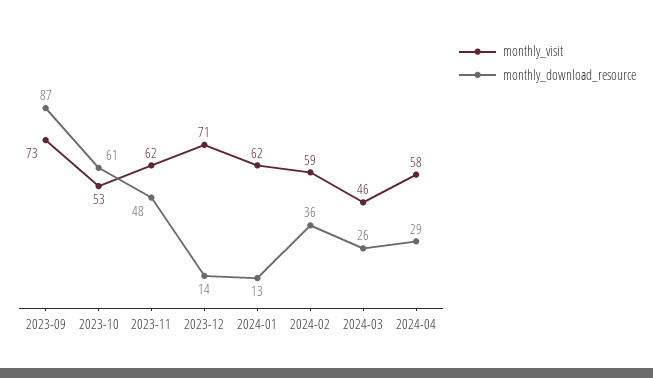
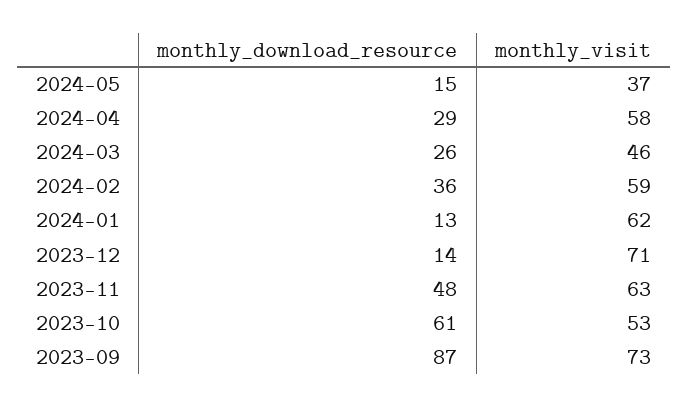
monthly_visit, 2023-11: 62 -> 63
monthly_download_resource, 2024-05: none -> 15
monthly_visit, 2024-05: none -> 37

